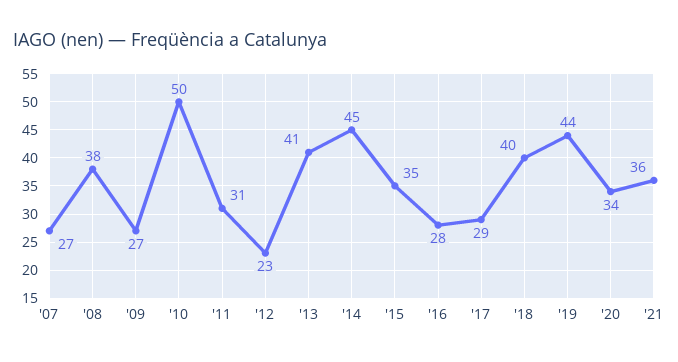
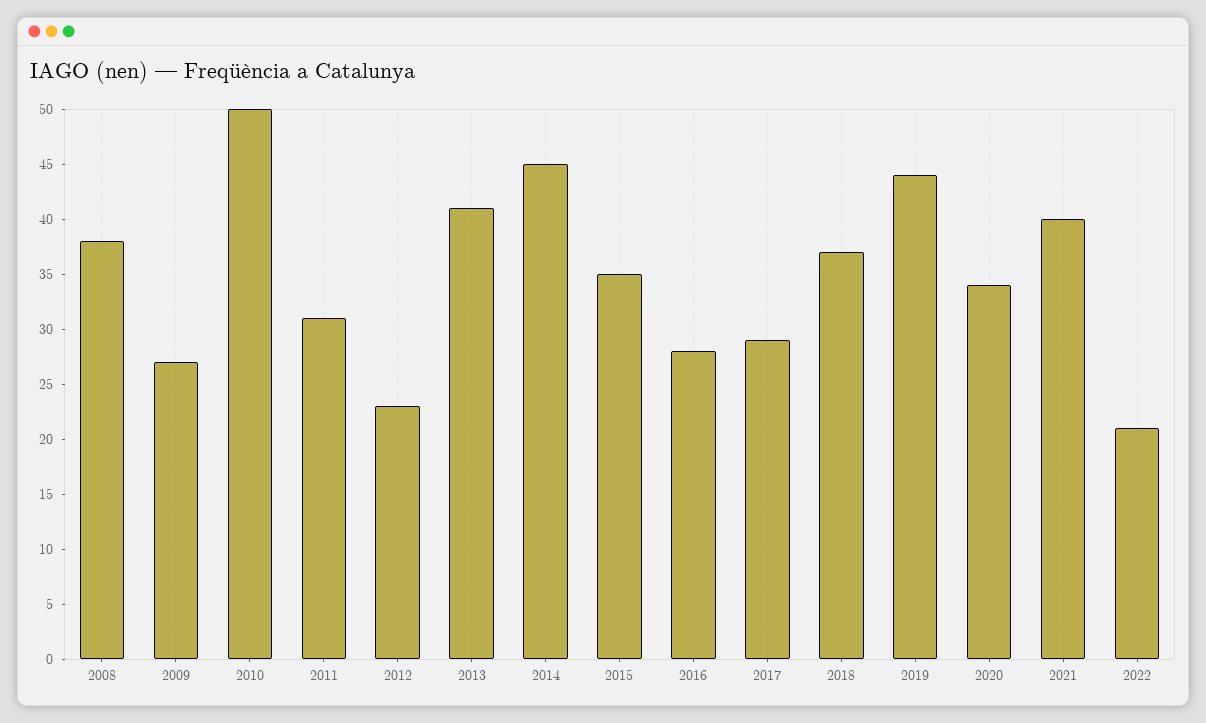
'07: 27 -> none
'18: 40 -> 37
'21: 36 -> 40
2022: none -> 21

